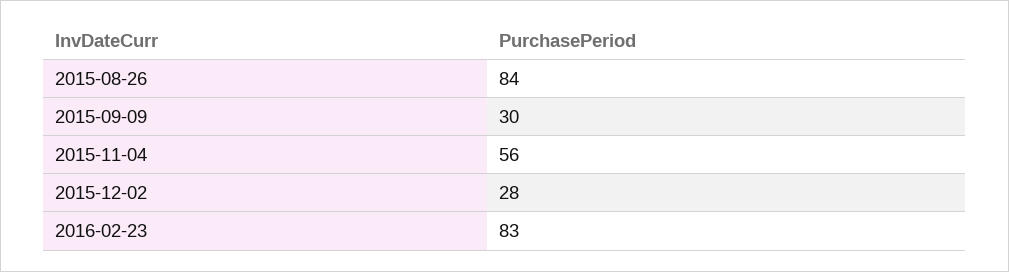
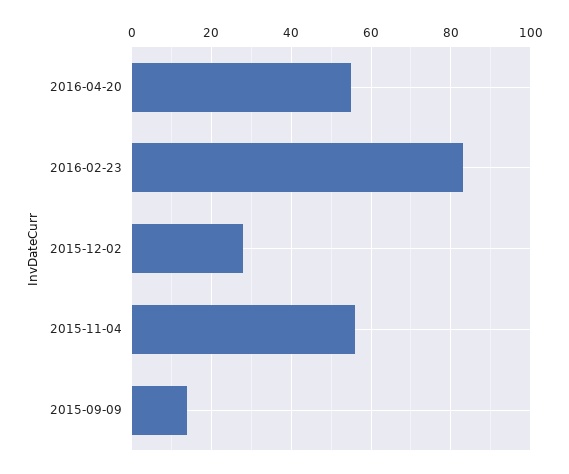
2015-08-26: 84 -> none
2015-09-09: 30 -> 15
2016-04-20: none -> 55

